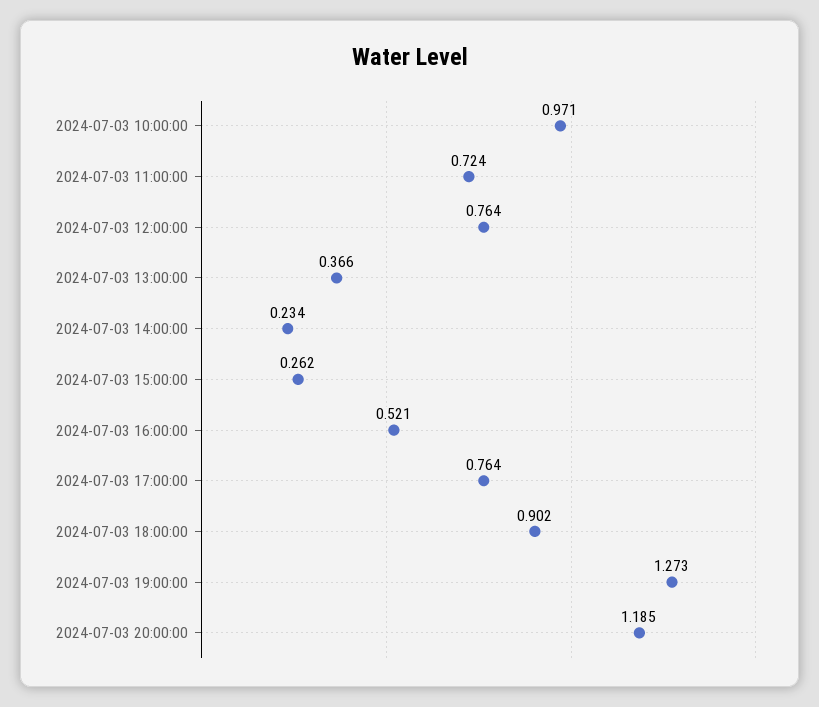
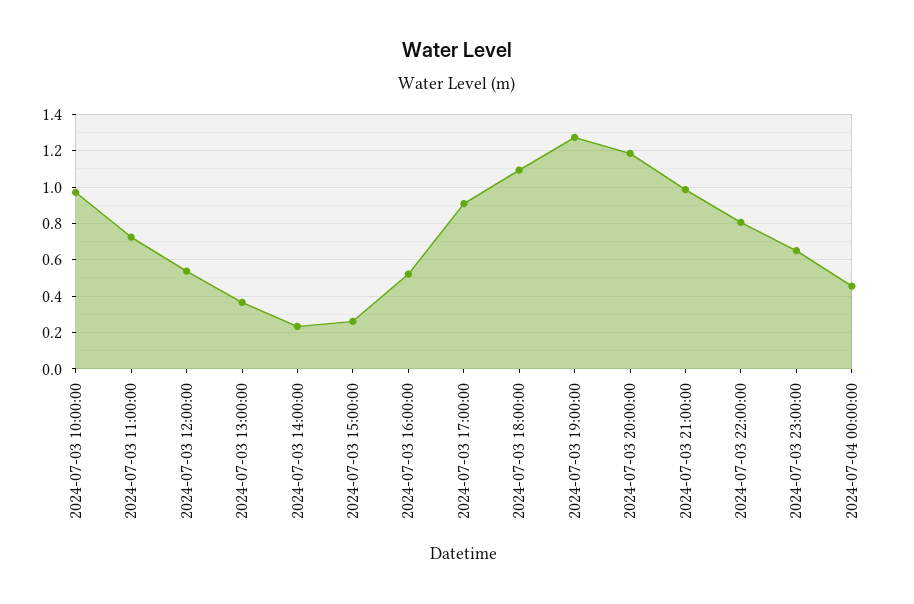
2024-07-03 12:00:00: 0.764 -> 0.55
2024-07-03 17:00:00: 0.764 -> 0.9
2024-07-03 18:00:00: 0.902 -> 1.1
2024-07-03 21:00:00: none -> 1
2024-07-03 22:00:00: none -> 0.8
2024-07-03 23:00:00: none -> 0.65
2024-07-04 00:00:00: none -> 0.45

